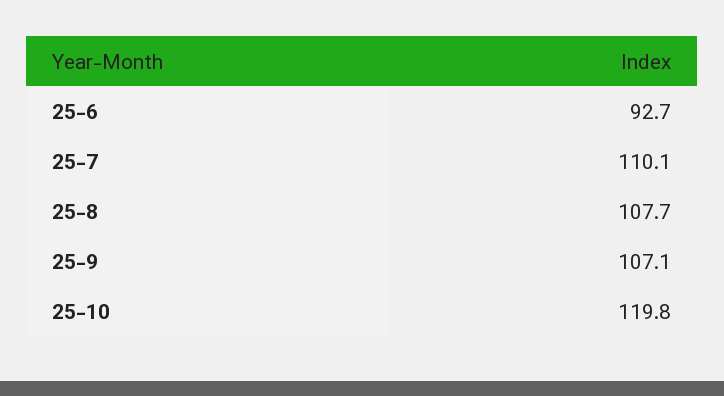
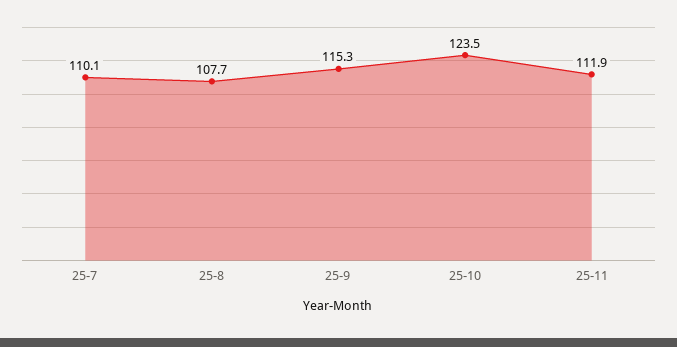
25-6: 92.7 -> none
25-9: 107.1 -> 115.3
25-10: 119.8 -> 123.5
25-11: none -> 111.9

